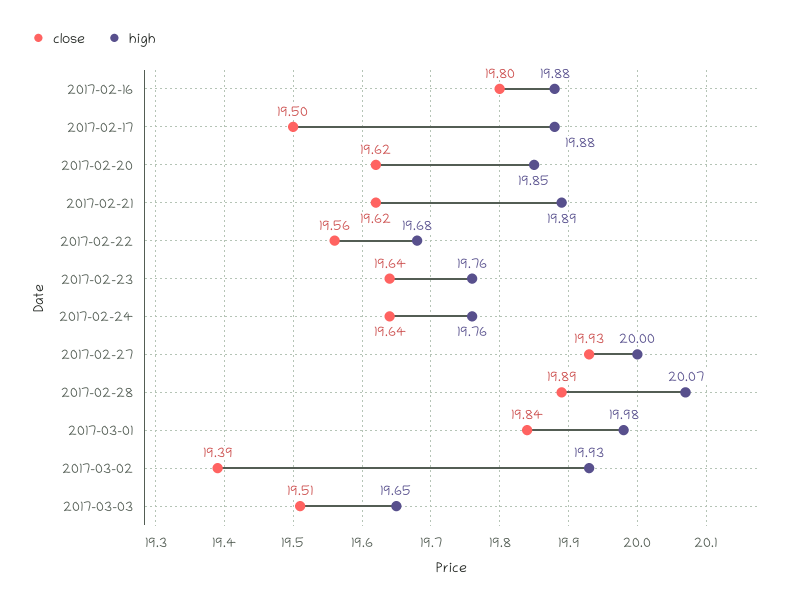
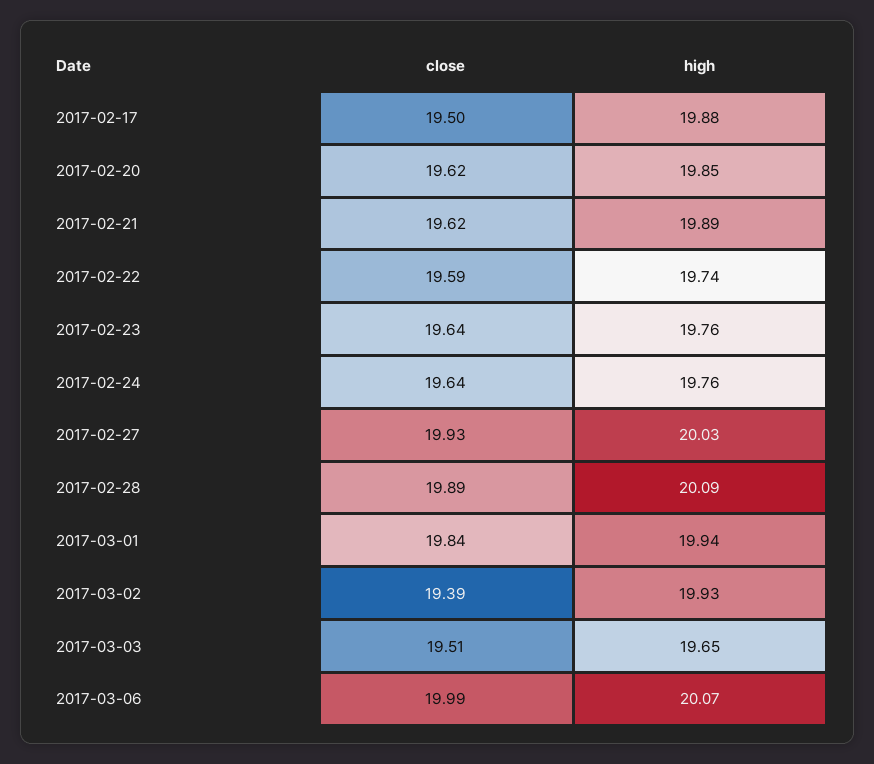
close, 2017-02-16: 19.8 -> none
high, 2017-02-16: 19.88 -> none
close, 2017-02-22: 19.56 -> 19.59
high, 2017-02-22: 19.68 -> 19.74
high, 2017-02-27: 20 -> 20.03
high, 2017-02-28: 20.07 -> 20.09
high, 2017-03-01: 19.98 -> 19.94
close, 2017-03-06: none -> 19.99
high, 2017-03-06: none -> 20.07

